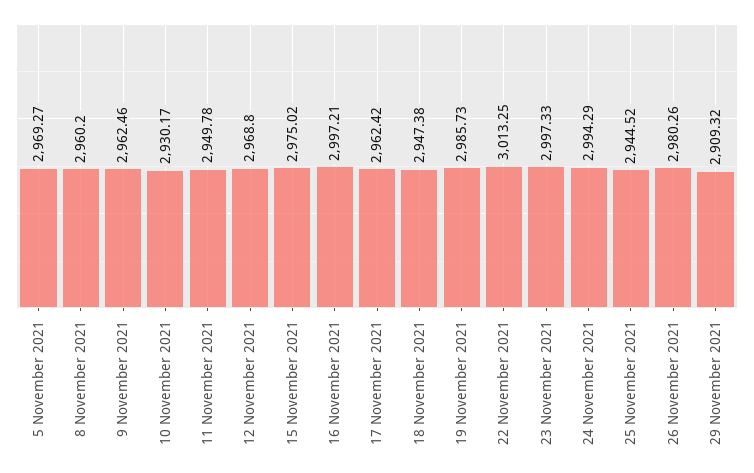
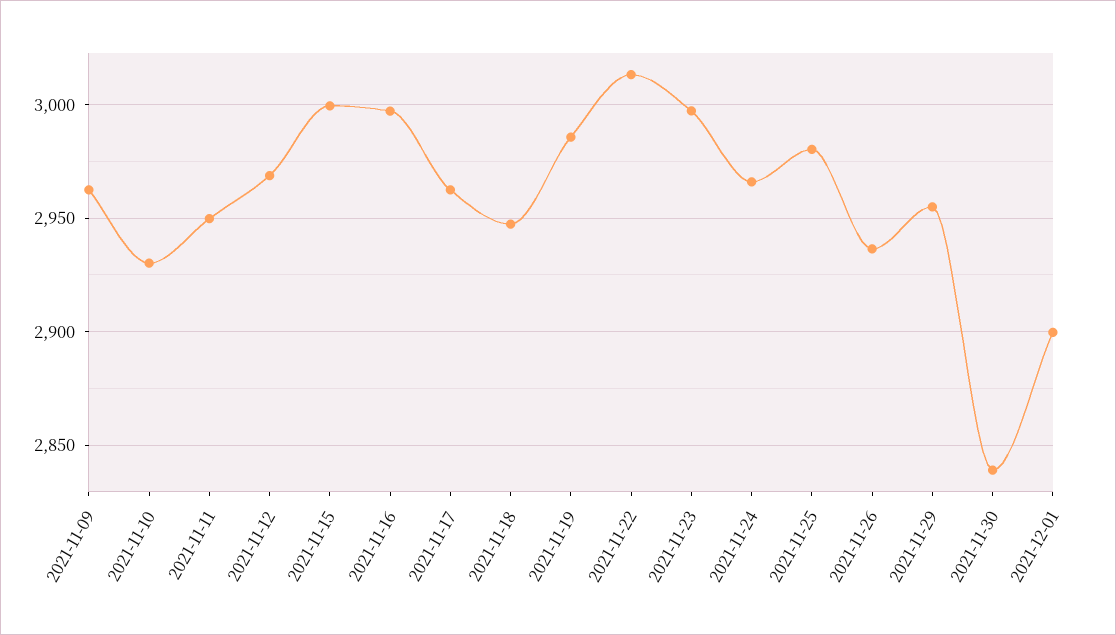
5 November 2021: 2969.27 -> none
8 November 2021: 2960.2 -> none
15 November 2021: 2975.02 -> 3000
24 November 2021: 2994.29 -> 2965
25 November 2021: 2944.52 -> 2980
26 November 2021: 2980.26 -> 2935
29 November 2021: 2909.32 -> 2955
2021-11-30: none -> 2840
2021-12-01: none -> 2900

